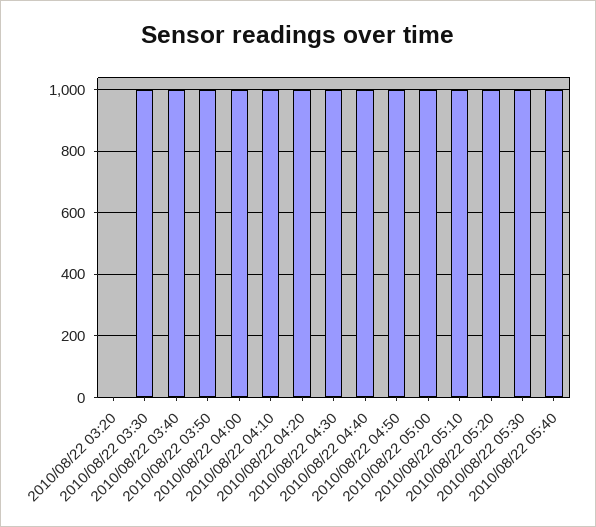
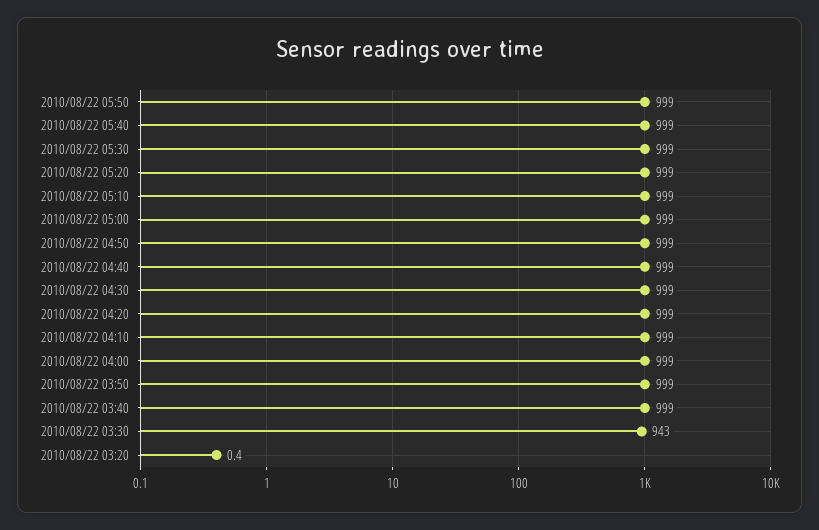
2010/08/22 03:30: 1000 -> 943
2010/08/22 05:50: none -> 999

